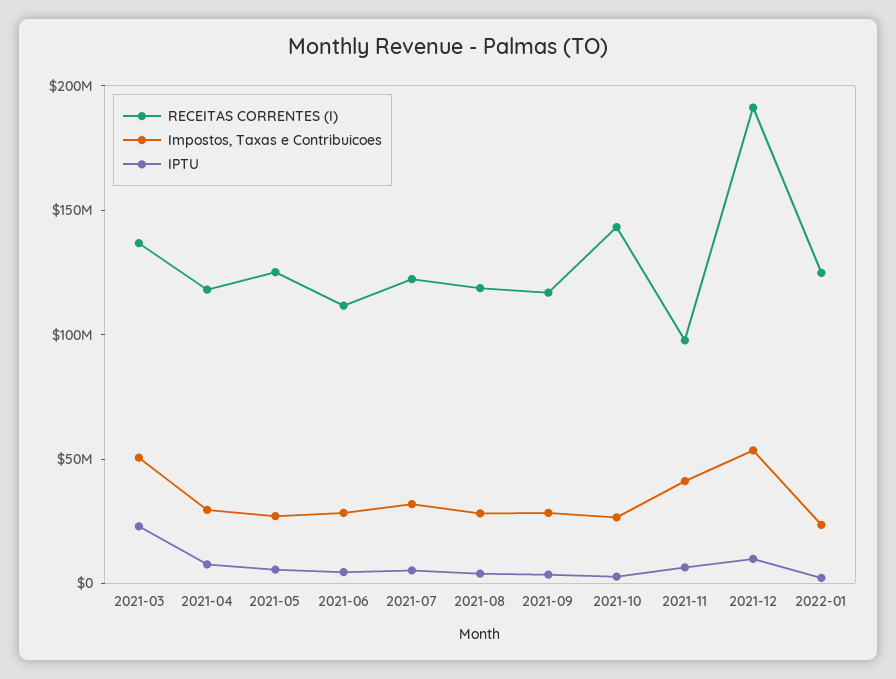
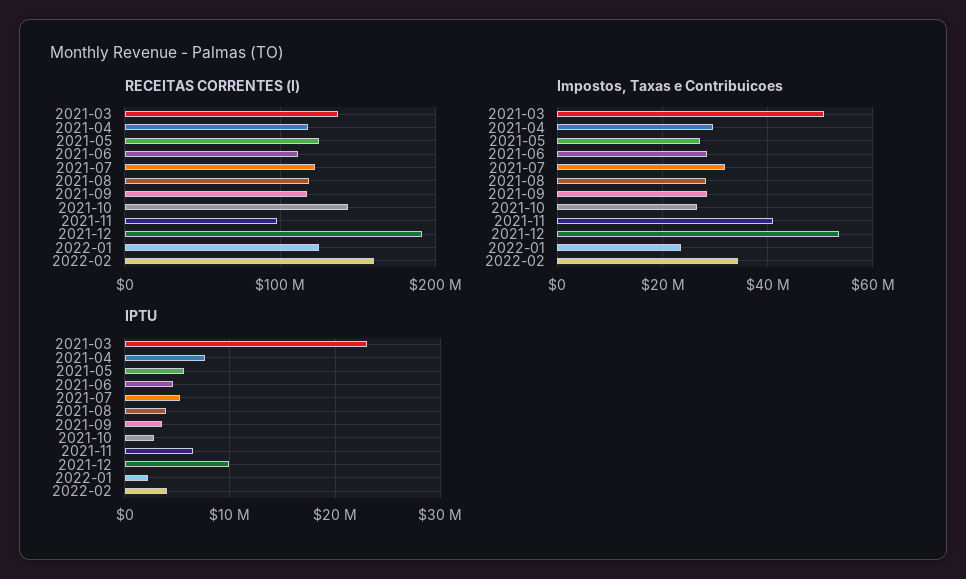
RECEITAS CORRENTES (I), 2022-02: none -> 160000000
Impostos, Taxas e Contribuicoes, 2022-02: none -> 34000000
IPTU, 2022-02: none -> 4000000

